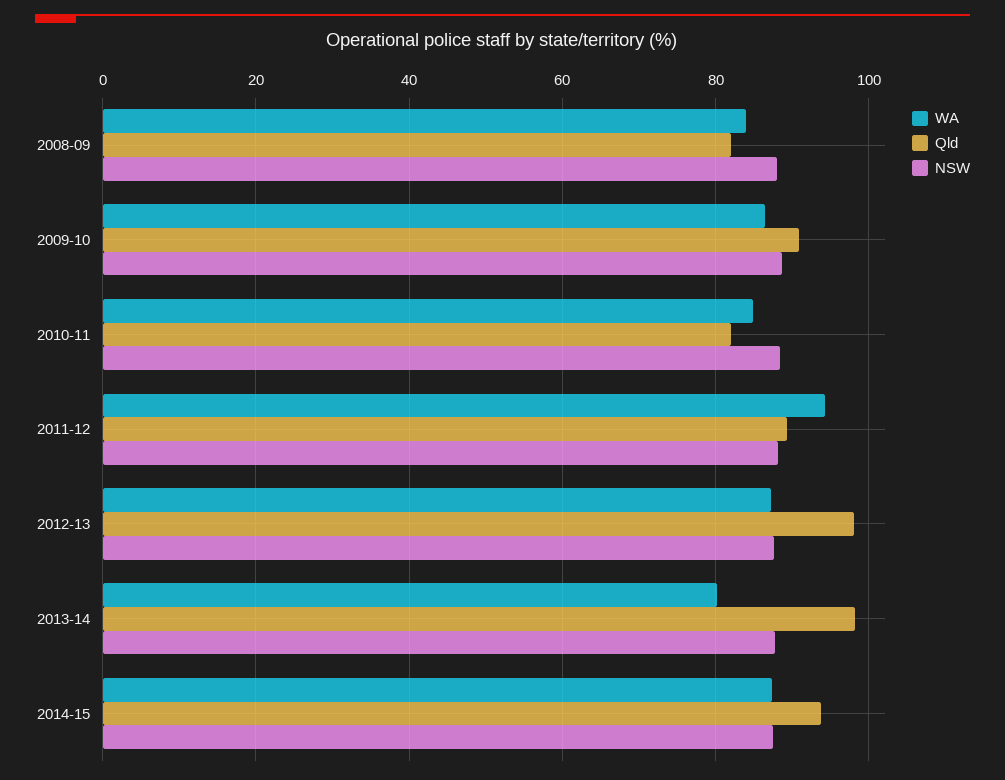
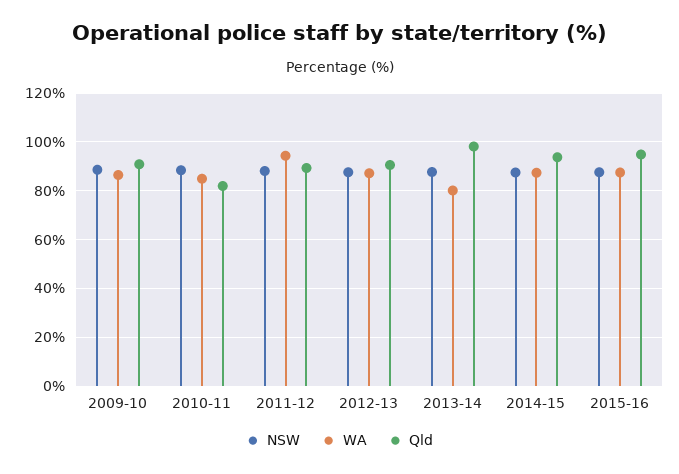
WA, 2008-09: 84 -> none
Qld, 2008-09: 82 -> none
NSW, 2008-09: 88 -> none
Qld, 2012-13: 98 -> 90
NSW, 2015-16: none -> 87.5
WA, 2015-16: none -> 87.5
Qld, 2015-16: none -> 95

